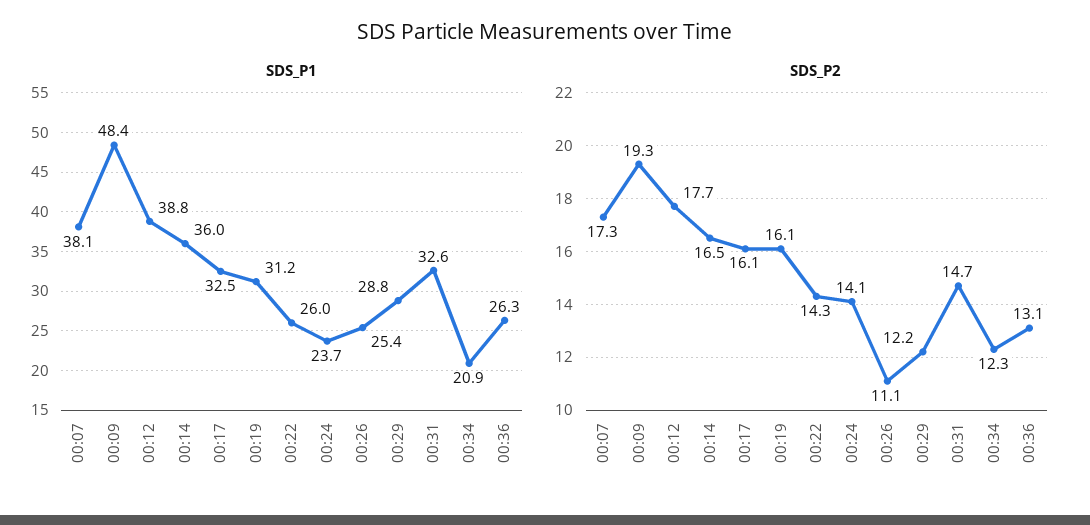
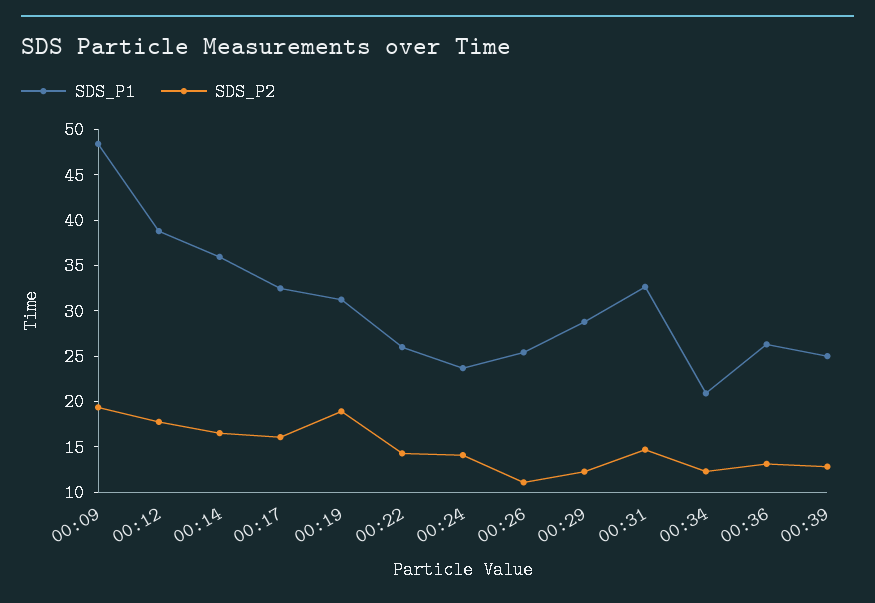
SDS_P1, 00:07: 38.1 -> none
SDS_P2, 00:07: 17.3 -> none
SDS_P2, 00:19: 16.1 -> 19
SDS_P1, 00:39: none -> 25
SDS_P2, 00:39: none -> 13

